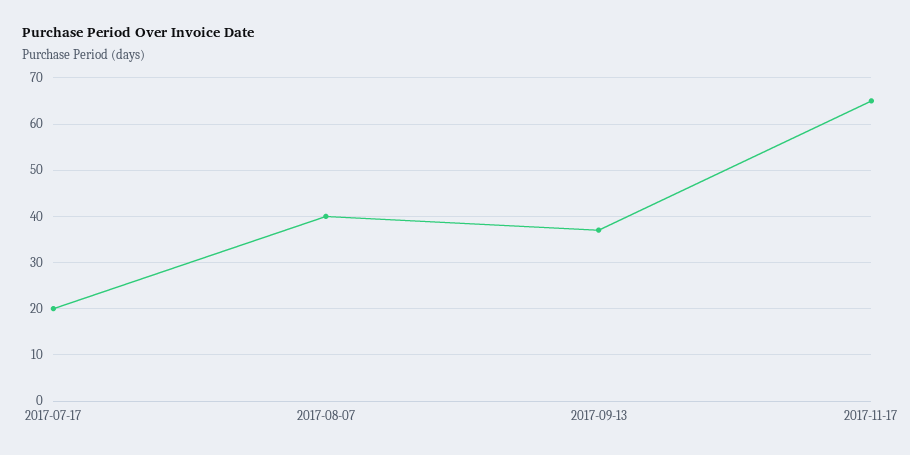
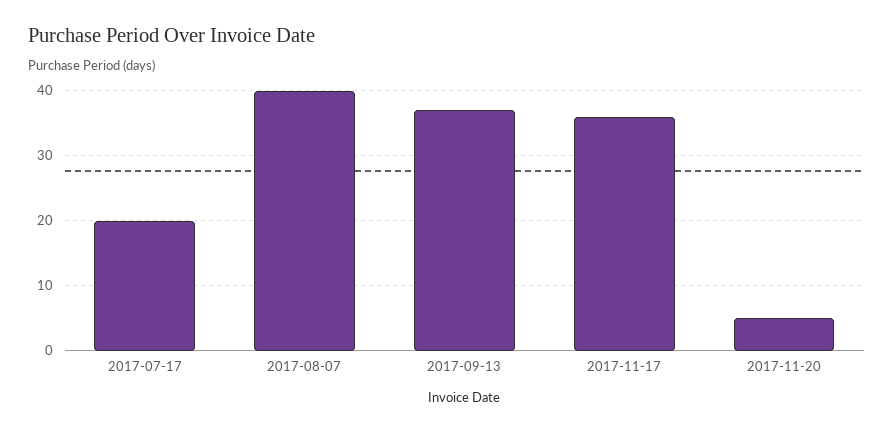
2017-11-17: 65 -> 36
2017-11-20: none -> 5

